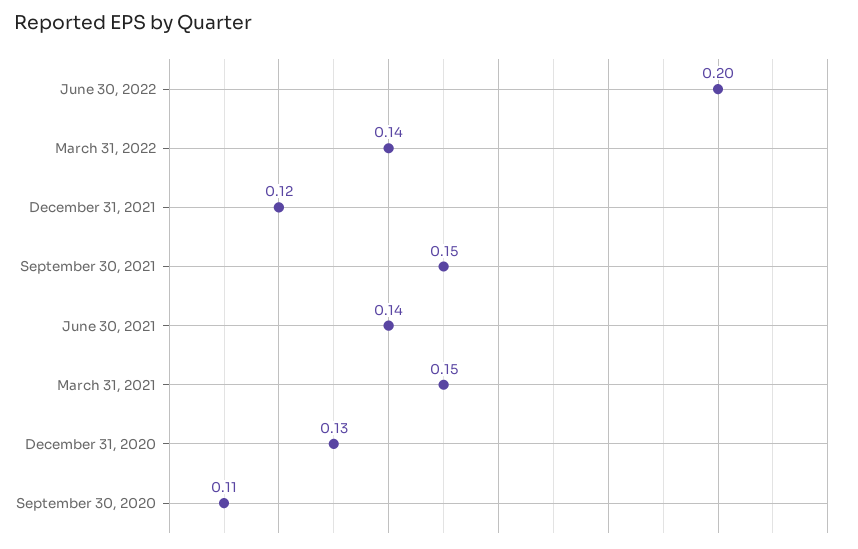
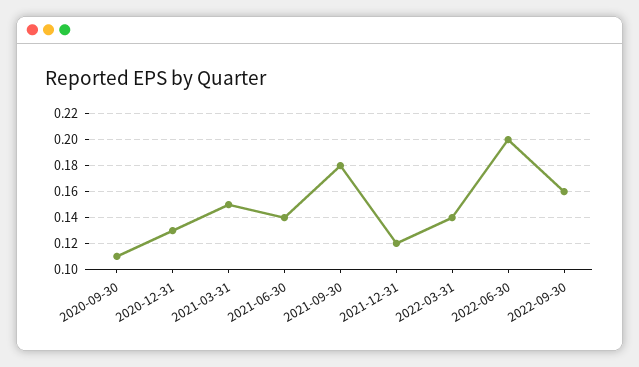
September 30, 2021: 0.15 -> 0.18
2022-09-30: none -> 0.16

